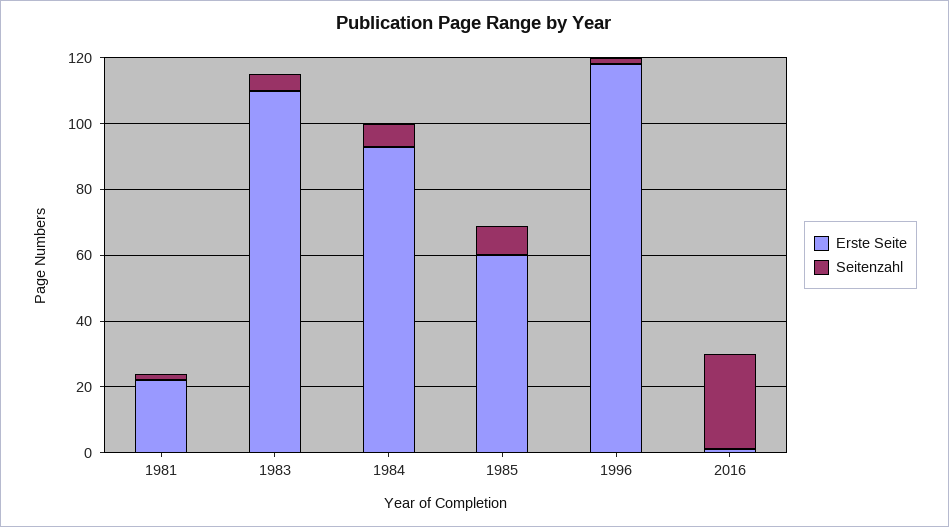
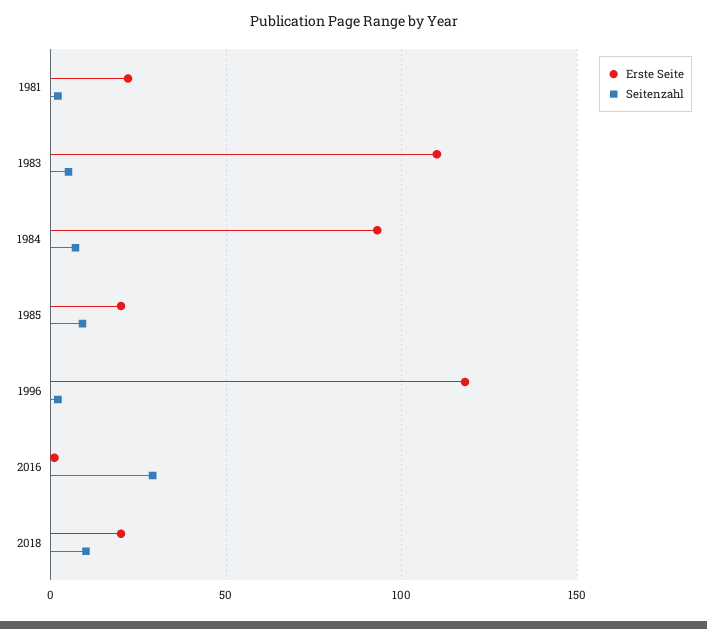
Erste Seite, 1985: 60 -> 20
Erste Seite, 2018: none -> 20
Seitenzahl, 2018: none -> 10

